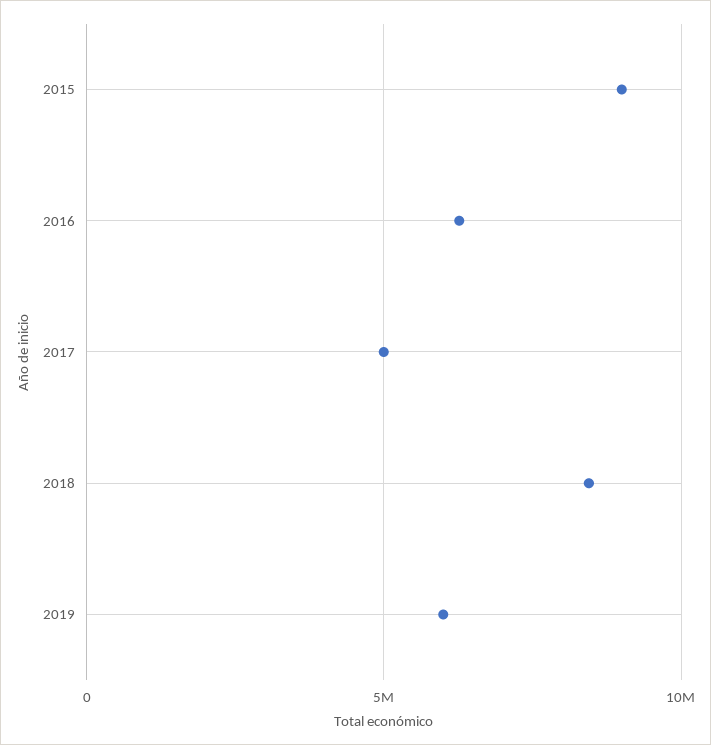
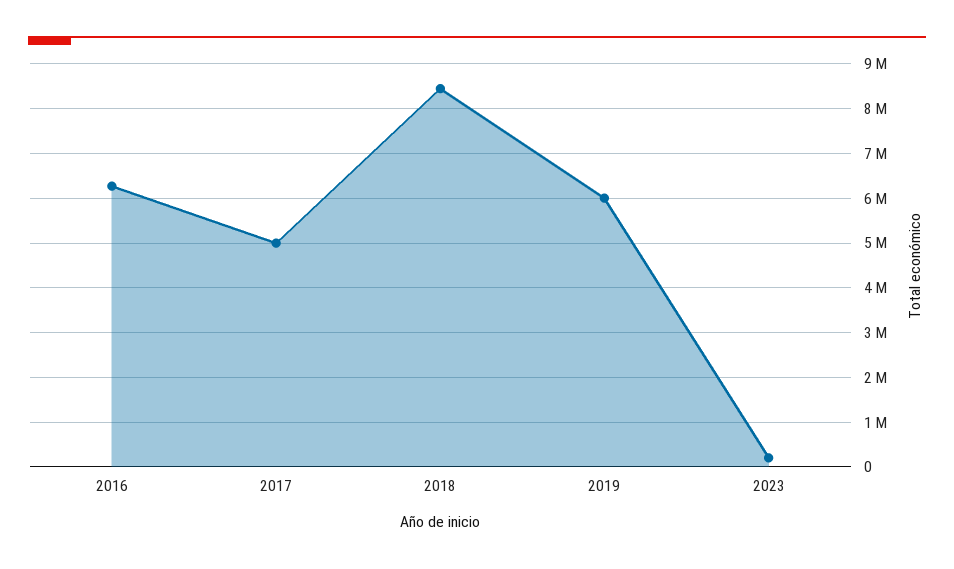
2015: 9000000 -> none
2023: none -> 200000

